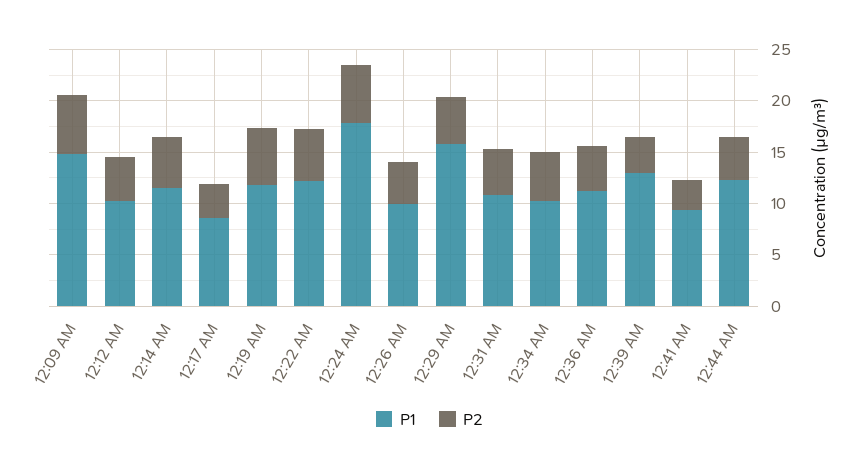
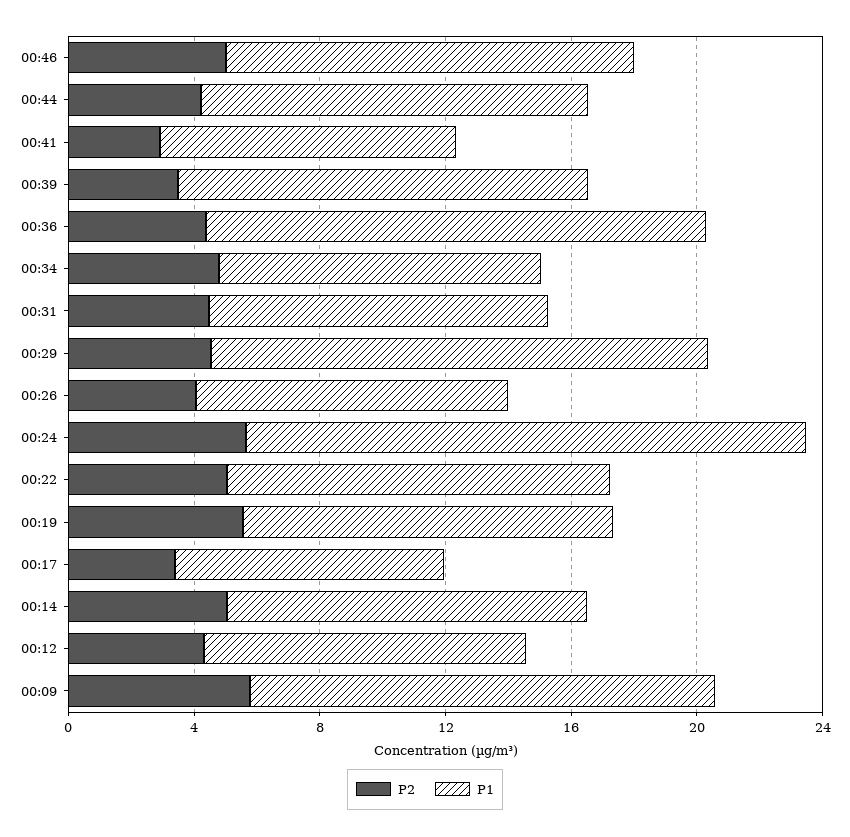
P1, 12:36 AM: 11 -> 16
P2, 00:46: none -> 5
P1, 00:46: none -> 13

